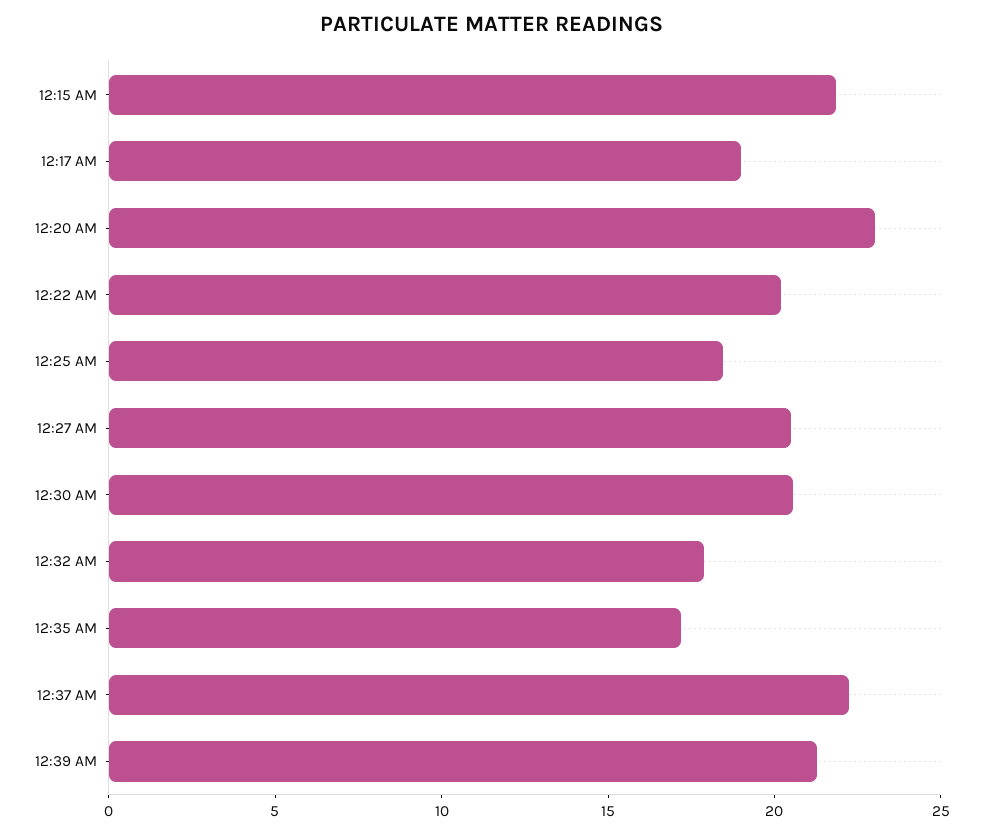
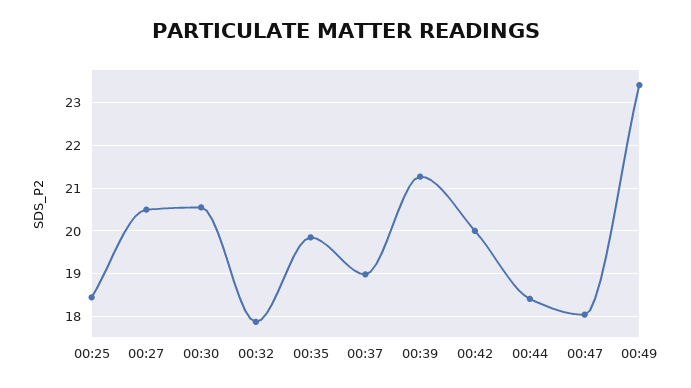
12:15 AM: 22 -> none
12:17 AM: 19 -> none
12:20 AM: 23 -> none
12:22 AM: 20 -> none
12:35 AM: 17 -> 19.8
12:37 AM: 22 -> 19
00:42: none -> 20
00:44: none -> 18.4
00:47: none -> 18
00:49: none -> 23.4

